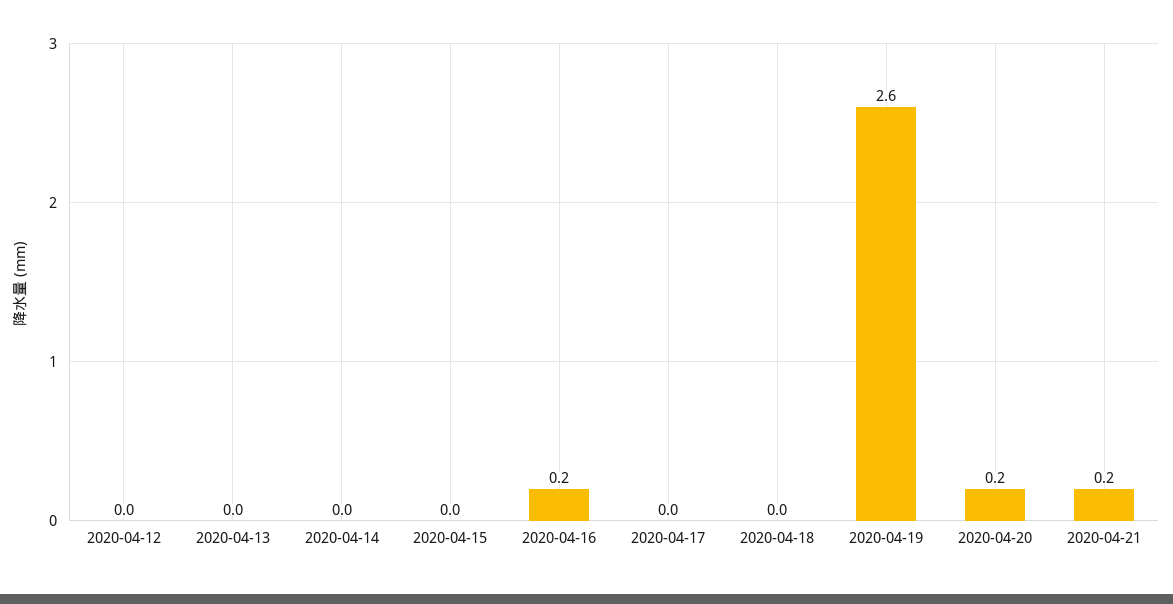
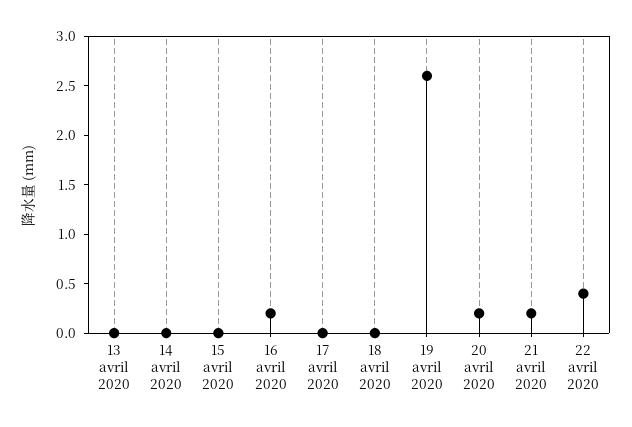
2020-04-12: 0 -> none
22 avril 2020: none -> 0.4

